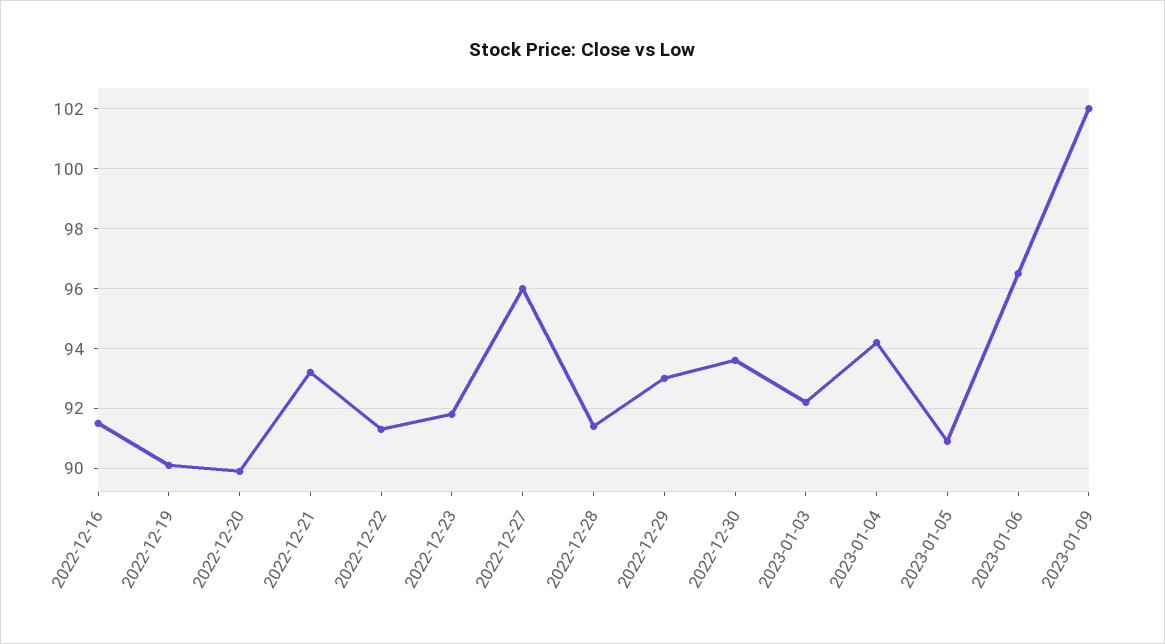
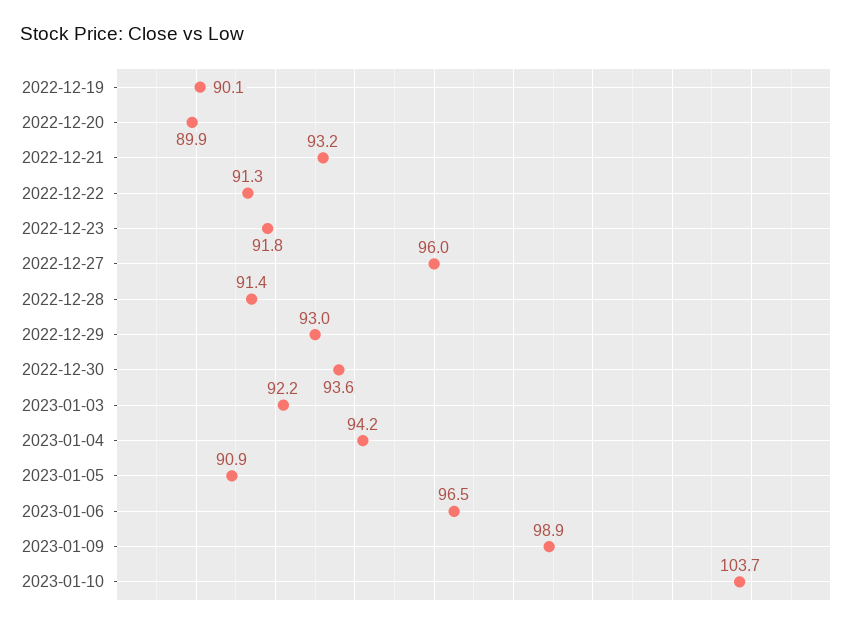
2022-12-16: 91.5 -> none
2023-01-09: 102 -> 98.9
2023-01-10: none -> 103.7

